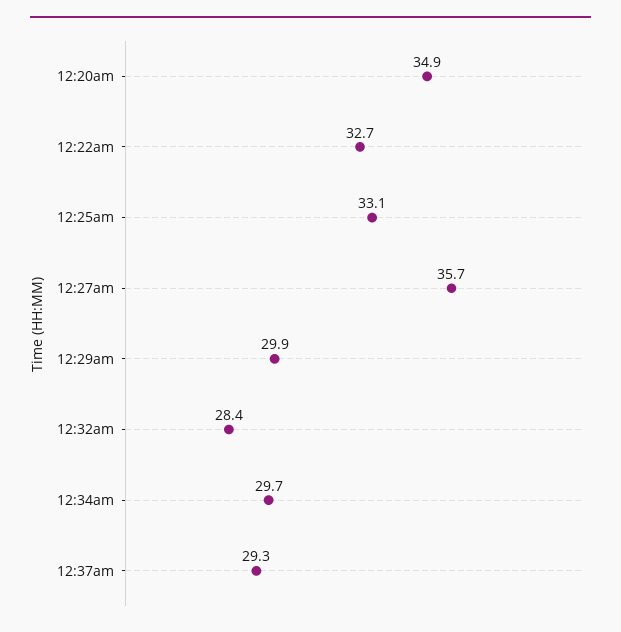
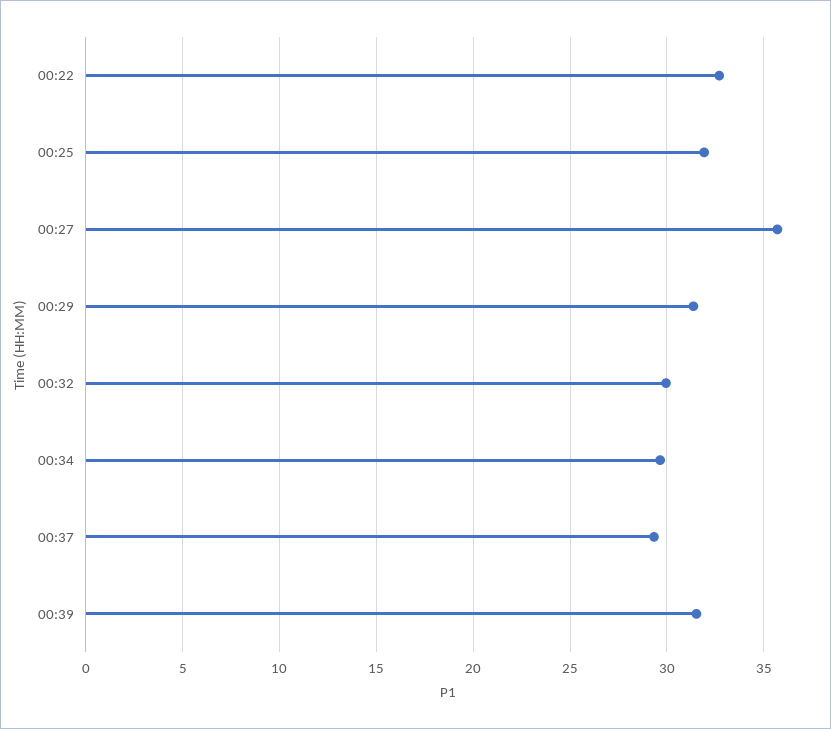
12:20am: 34.9 -> none
12:25am: 33.1 -> 32
12:29am: 29.9 -> 31.5
12:32am: 28.4 -> 30
00:39: none -> 31.5

